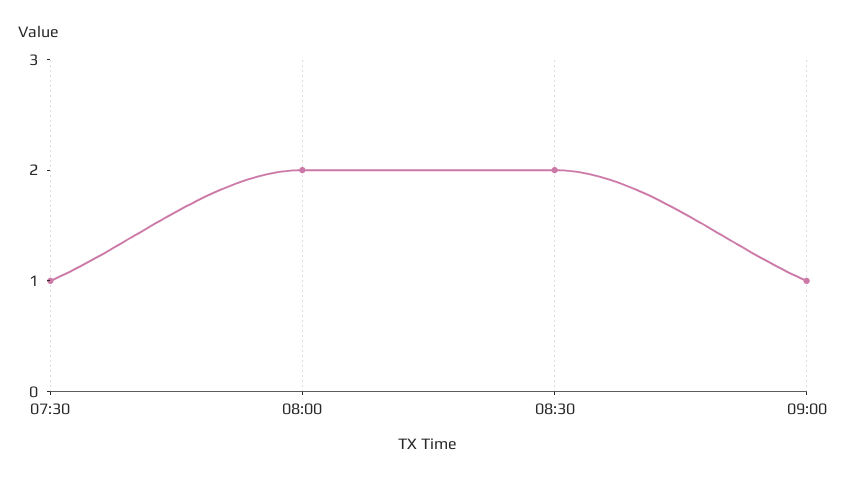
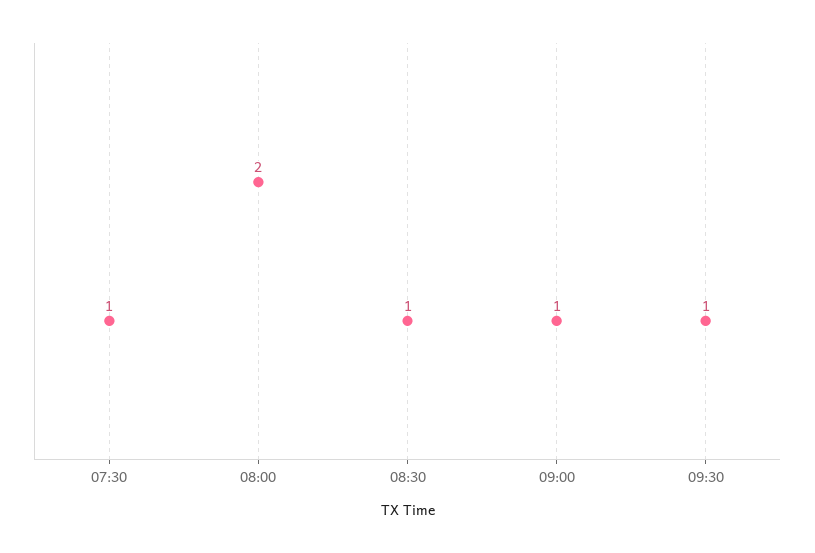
08:30: 2 -> 1
09:30: none -> 1

